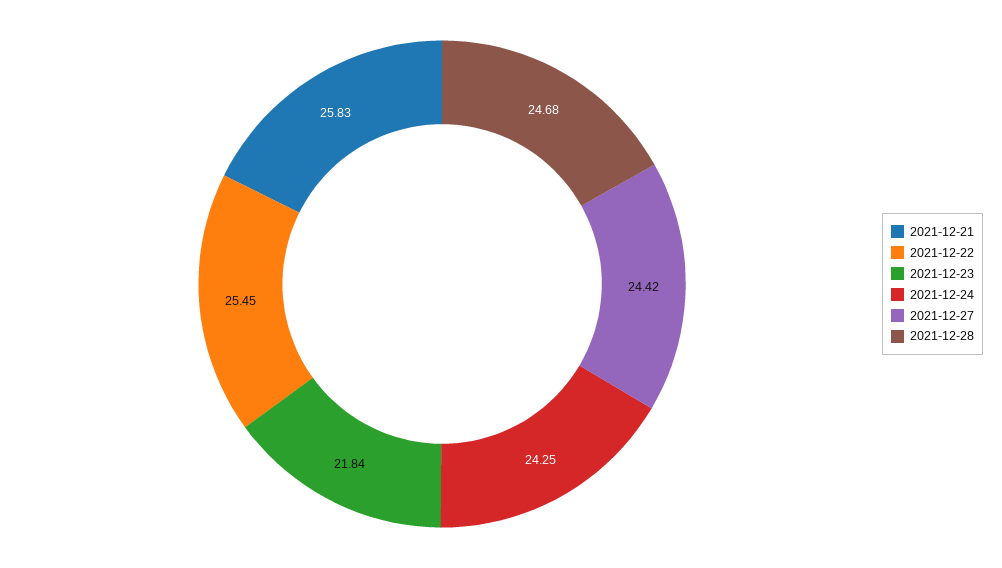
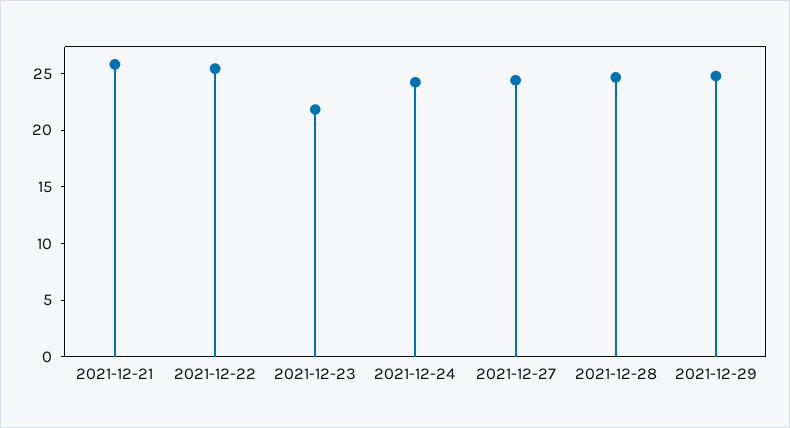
2021-12-29: none -> 25

